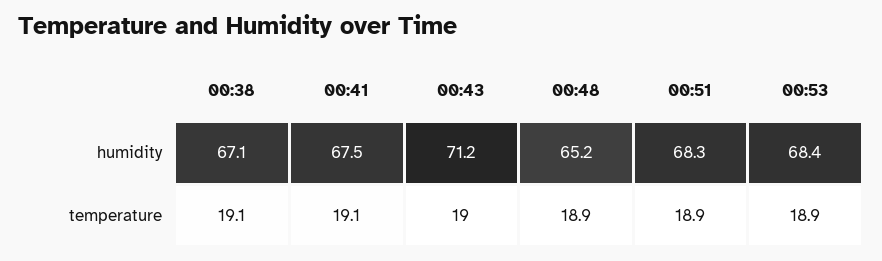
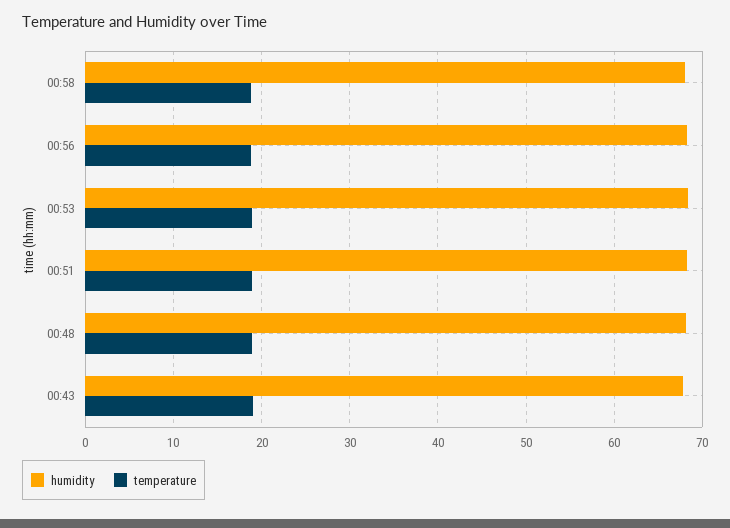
humidity, 00:38: 67.1 -> none
humidity, 00:41: 67.5 -> none
humidity, 00:43: 71.2 -> 68
humidity, 00:48: 65.2 -> 68
temperature, 00:38: 19.1 -> none
temperature, 00:41: 19.1 -> none
humidity, 00:58: none -> 68
temperature, 00:58: none -> 19
humidity, 00:56: none -> 68
temperature, 00:56: none -> 19

